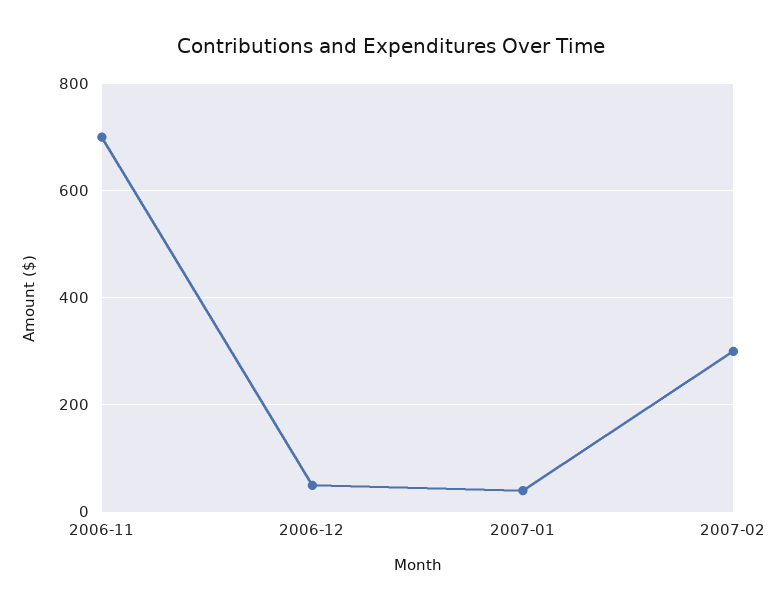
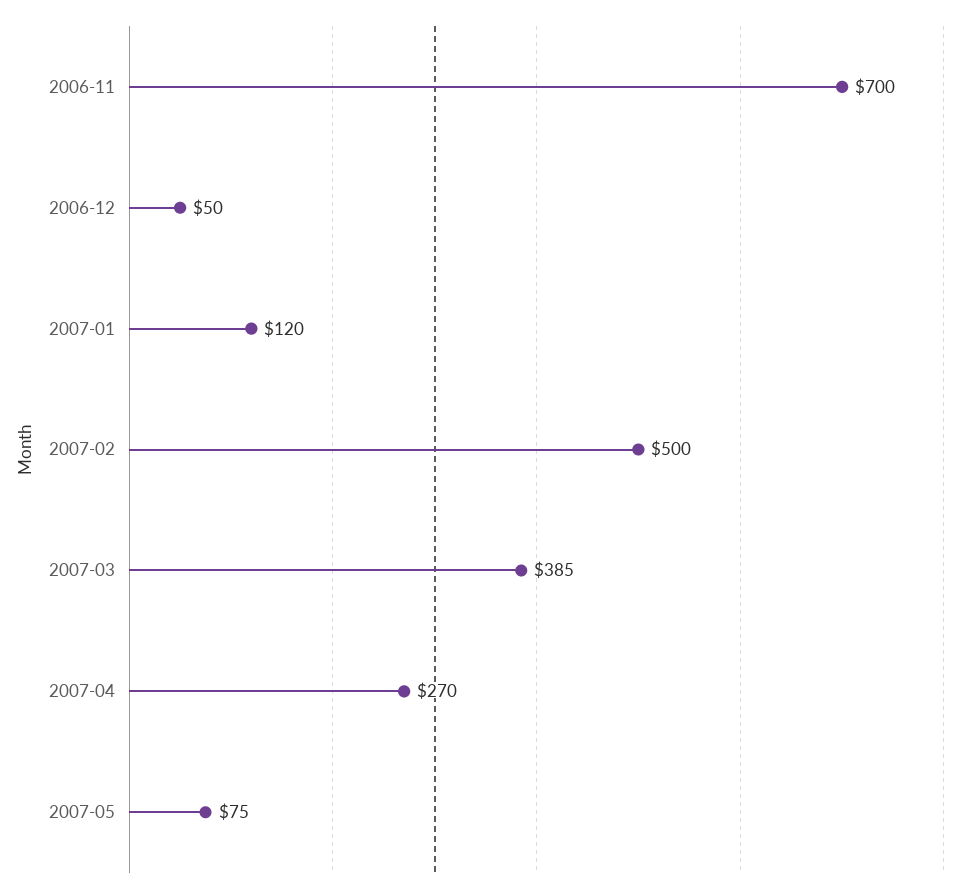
2007-01: 40 -> 120
2007-02: 300 -> 500
2007-03: none -> 385
2007-04: none -> 270
2007-05: none -> 75

